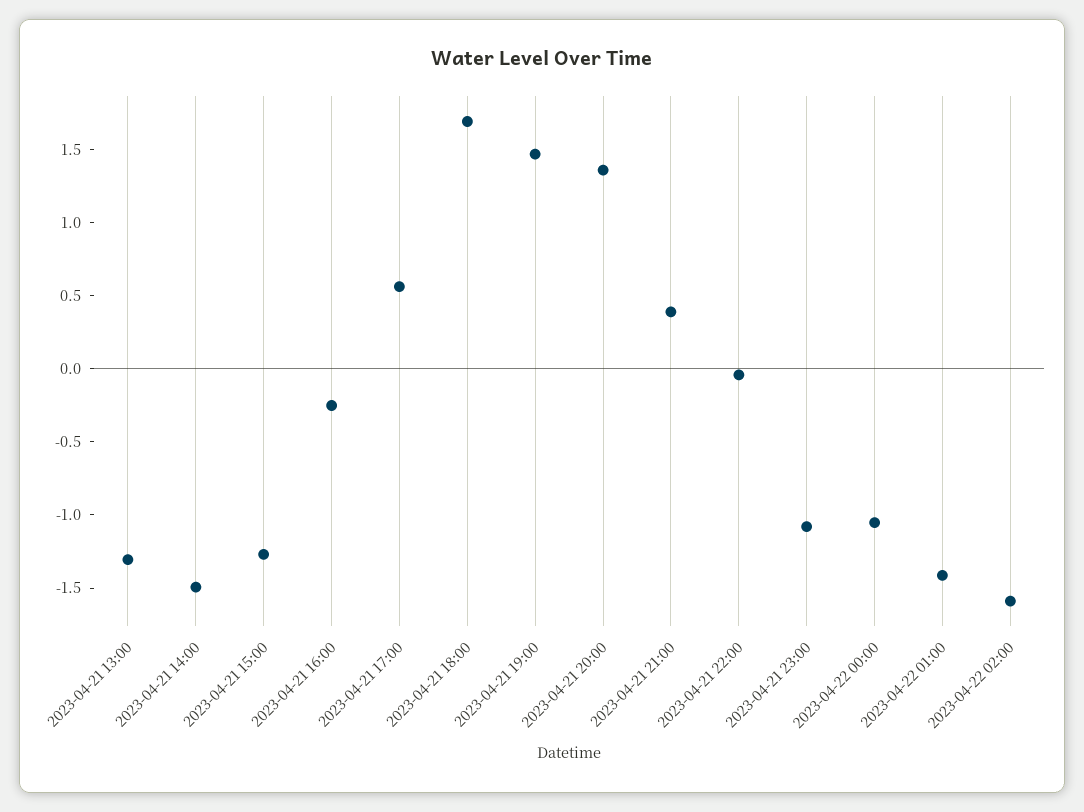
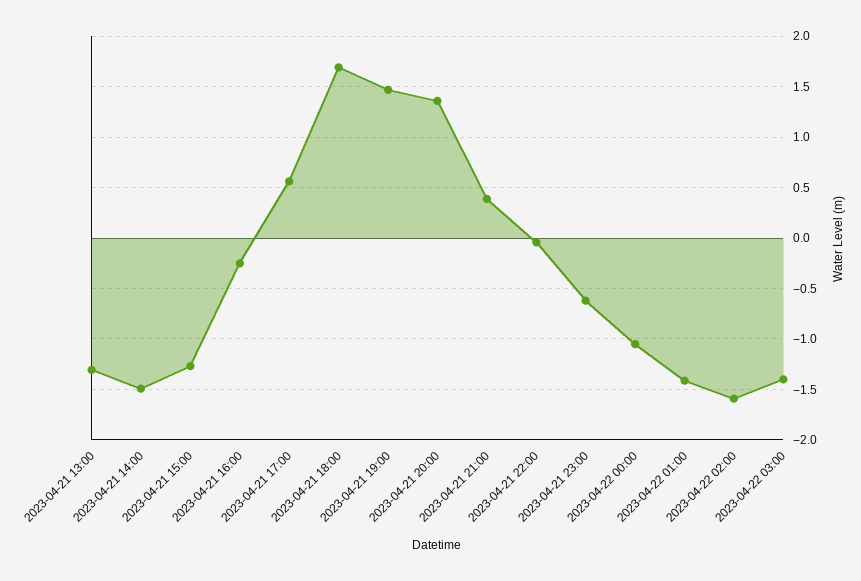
2023-04-21 23:00: -1.1 -> -0.6
2023-04-22 03:00: none -> -1.4

